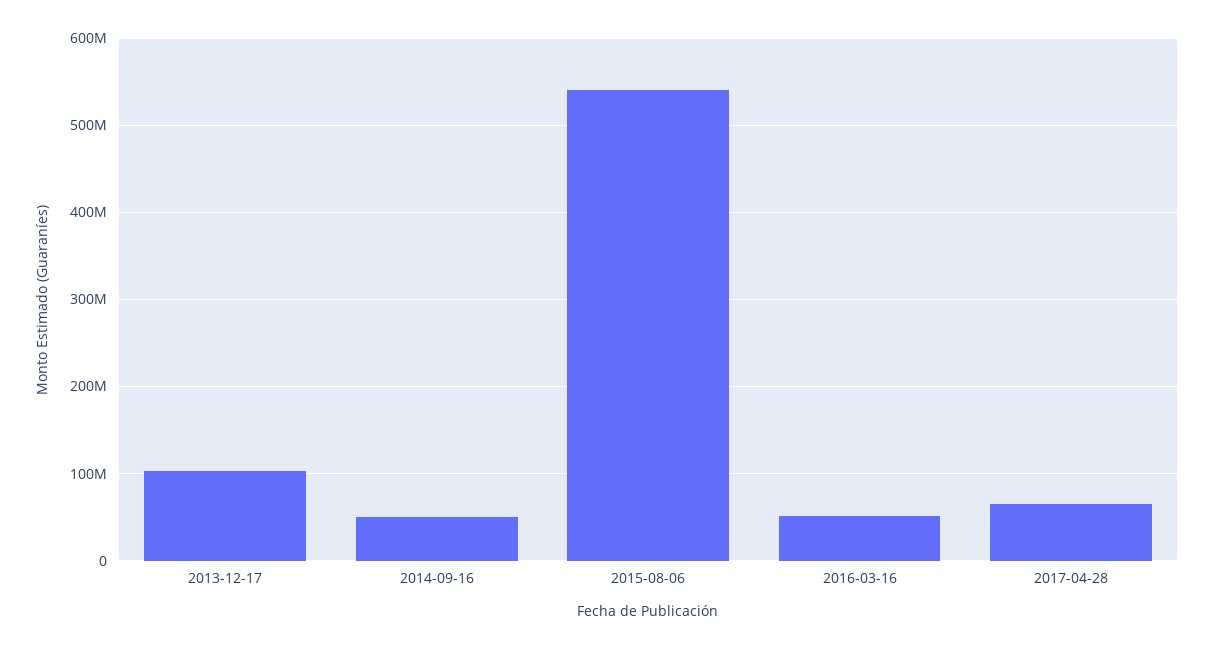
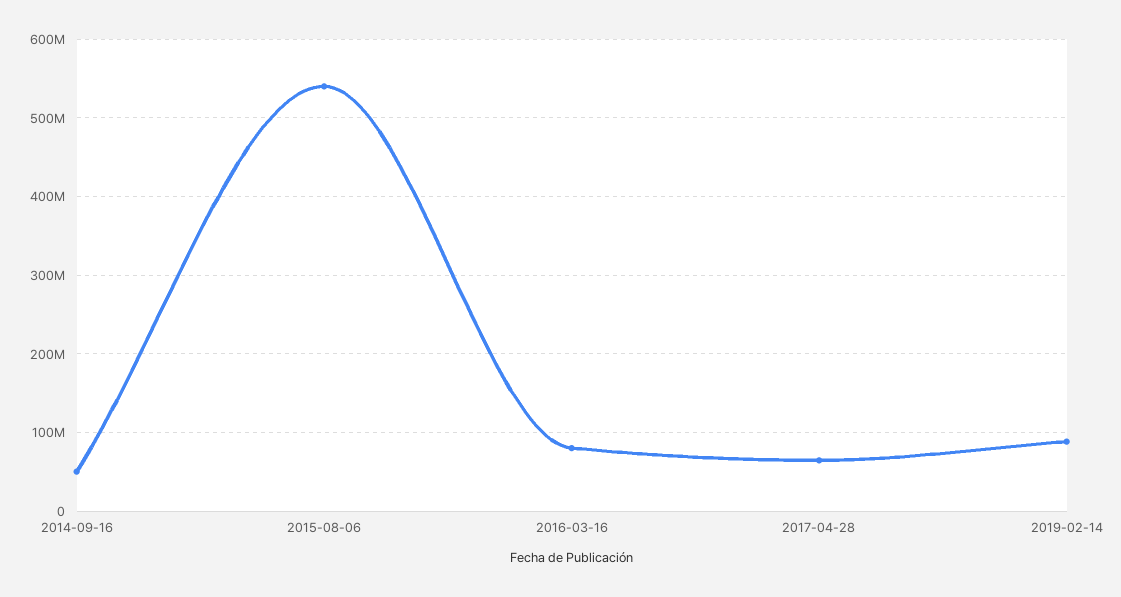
2013-12-17: 100000000 -> none
2016-03-16: 50000000 -> 80000000
2019-02-14: none -> 90000000

